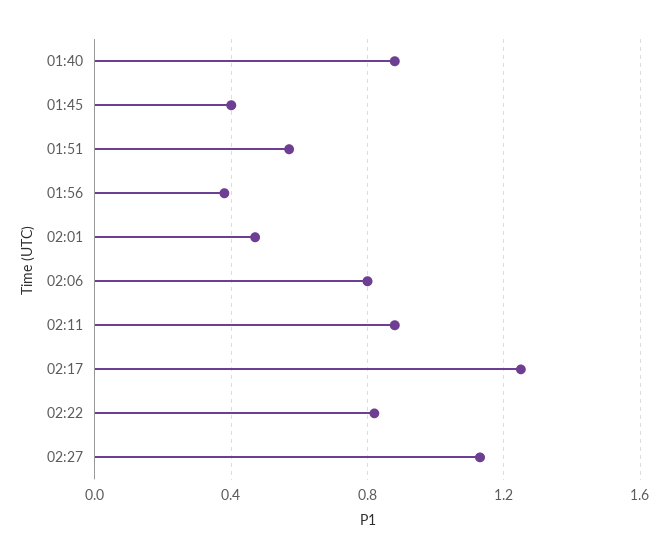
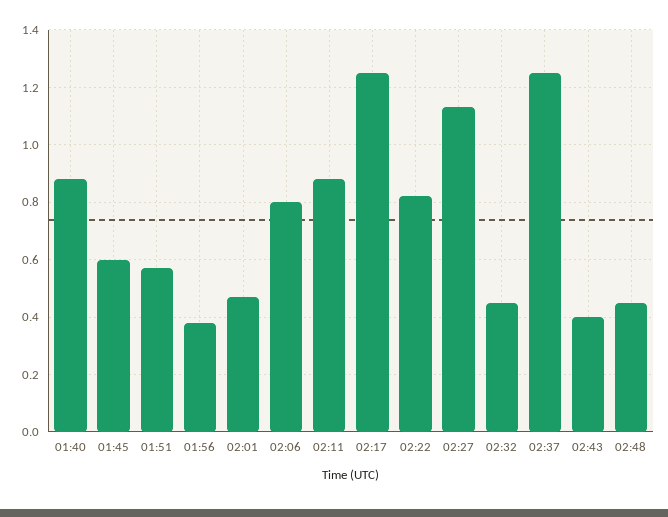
01:45: 0.4 -> 0.6
02:32: none -> 0.45
02:37: none -> 1.25
02:43: none -> 0.4
02:48: none -> 0.45

